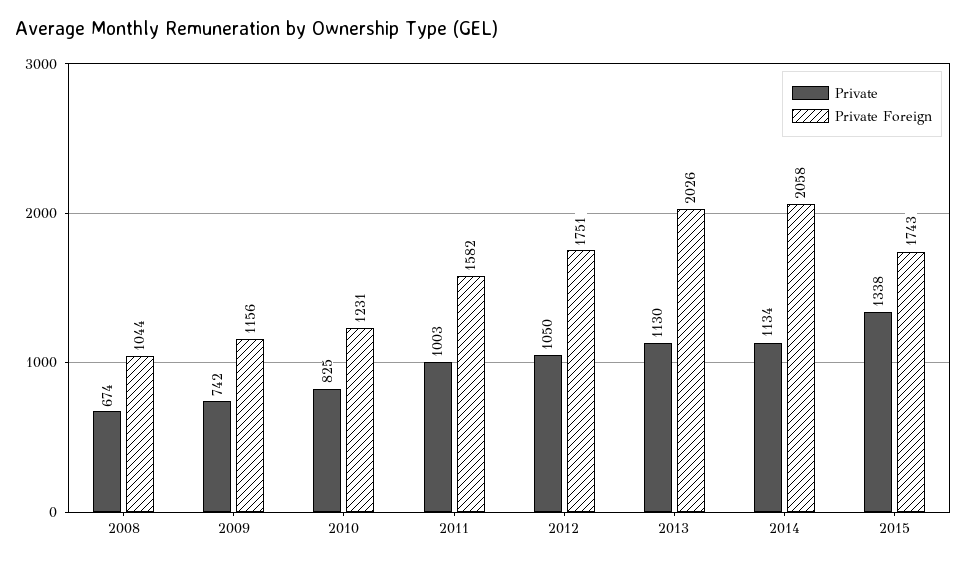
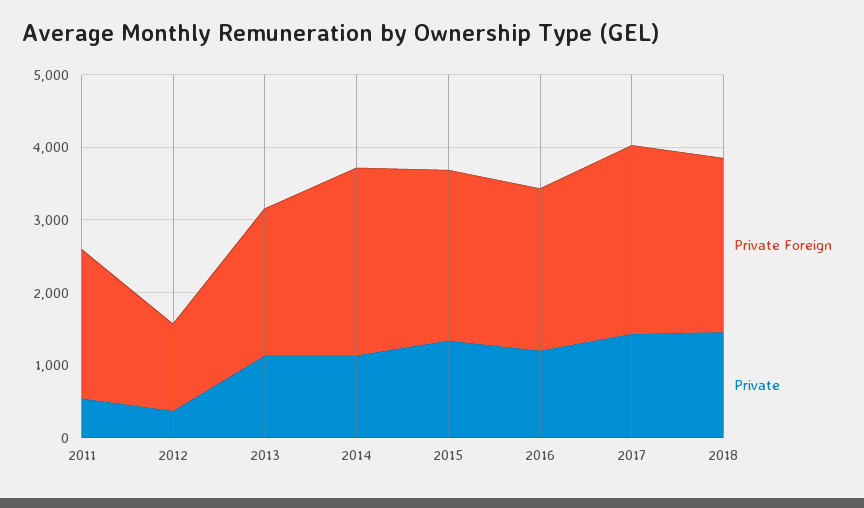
Private, 2008: 674 -> none
Private Foreign, 2008: 1044 -> none
Private, 2009: 742 -> none
Private Foreign, 2009: 1156 -> none
Private, 2010: 825 -> none
Private Foreign, 2010: 1231 -> none
Private, 2011: 1003 -> 600
Private Foreign, 2011: 1582 -> 2000
Private, 2012: 1050 -> 400
Private Foreign, 2012: 1751 -> 1200
Private Foreign, 2014: 2058 -> 2600
Private Foreign, 2015: 1743 -> 2400
Private Foreign, 2016: none -> 2200
Private, 2016: none -> 1200
Private Foreign, 2017: none -> 2600
Private, 2017: none -> 1400
Private Foreign, 2018: none -> 2400
Private, 2018: none -> 1400

